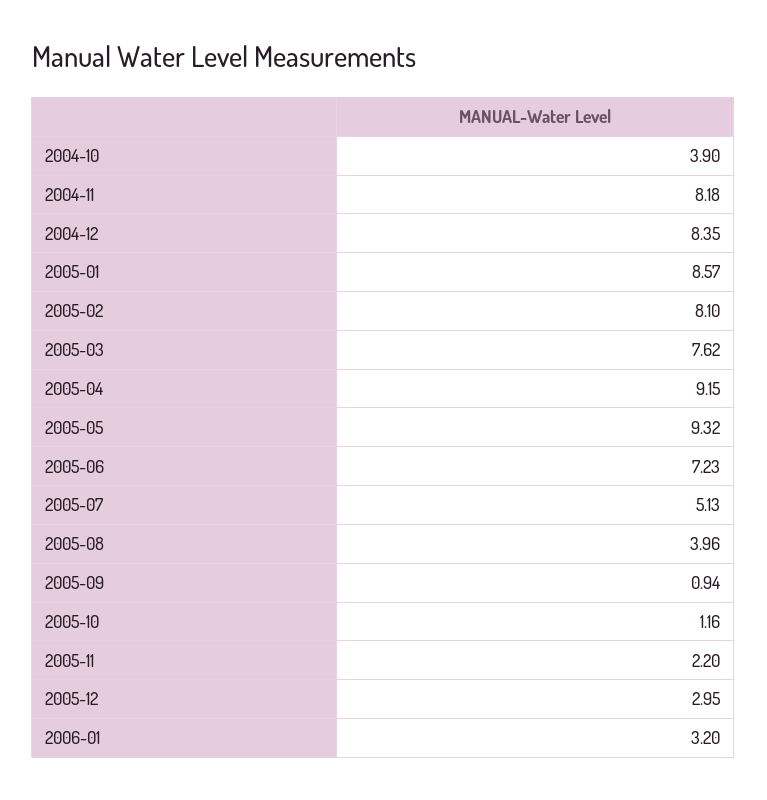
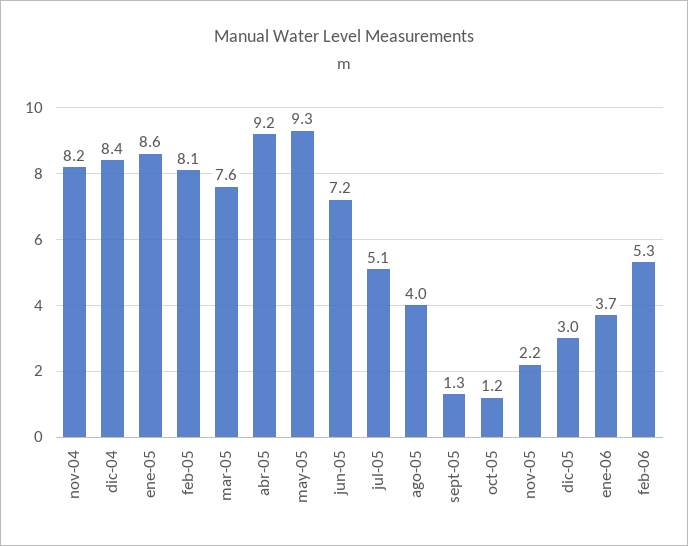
2004-10: 3.9 -> none
2005-09: 0.94 -> 1.3
2006-01: 3.2 -> 3.7
feb-06: none -> 5.3

